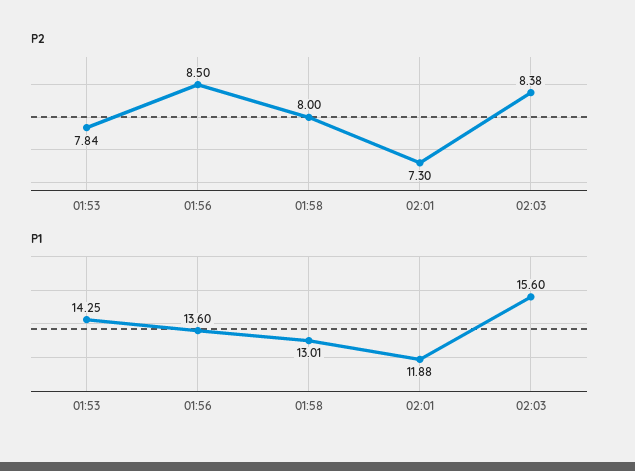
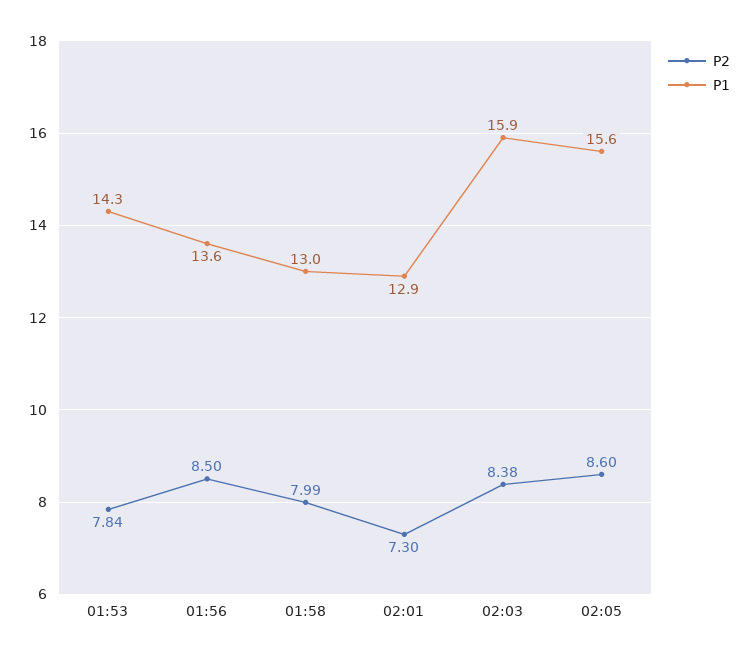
P2, 01:58: 8 -> 7.99
P1, 02:01: 11.88 -> 12.9
P1, 02:03: 15.6 -> 15.9
P2, 02:05: none -> 8.6
P1, 02:05: none -> 15.6

